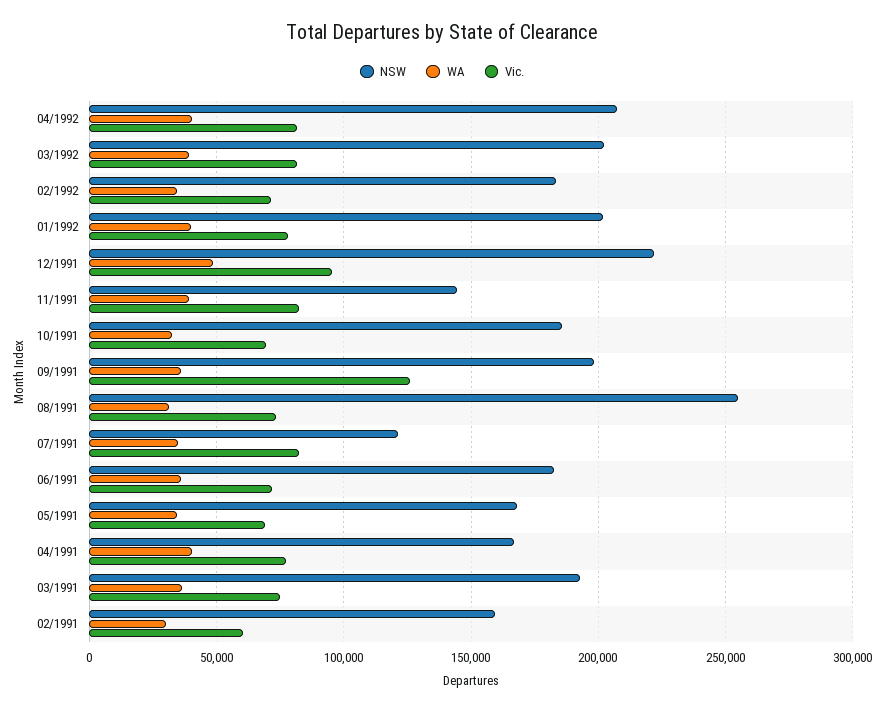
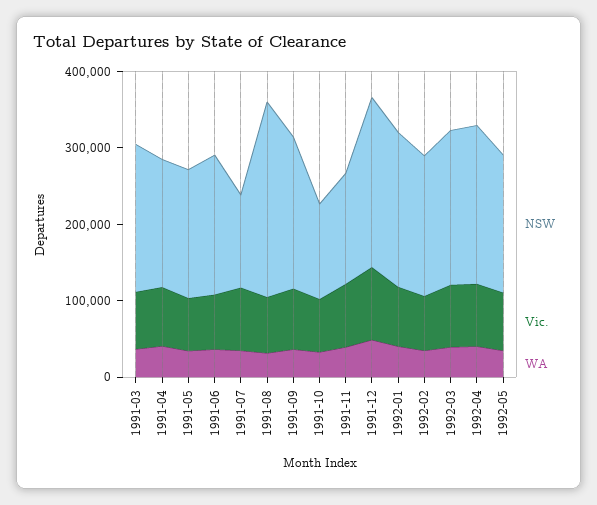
NSW, 10/1991: 185000 -> 120000
Vic., 09/1991: 125000 -> 80000
NSW, 02/1991: 160000 -> none
WA, 02/1991: 30000 -> none
Vic., 02/1991: 60000 -> none
NSW, 1992-05: none -> 180000
Vic., 1992-05: none -> 80000
WA, 1992-05: none -> 40000

